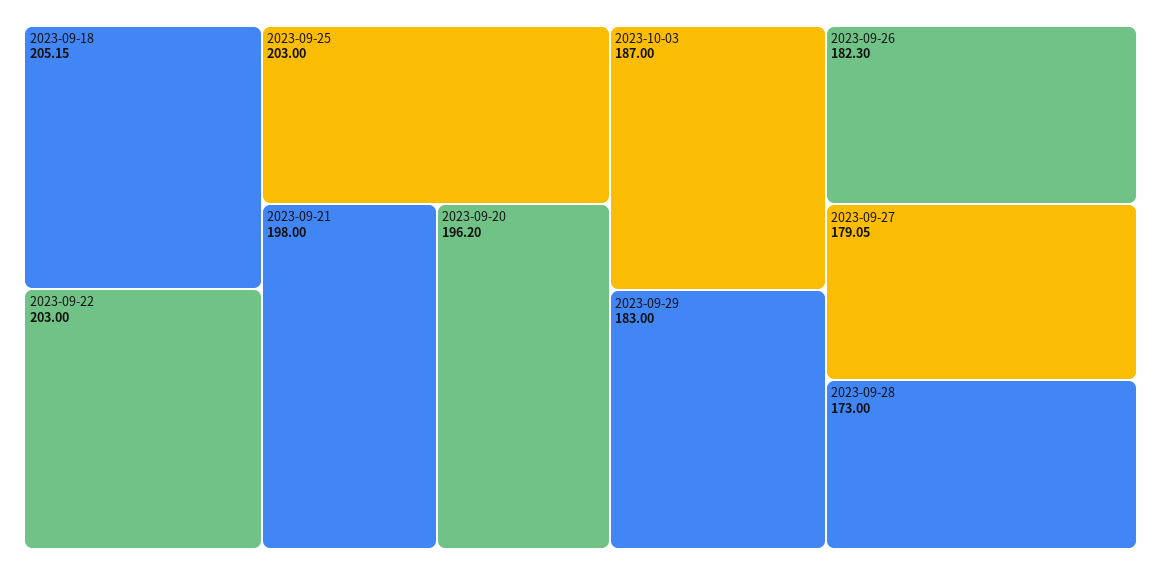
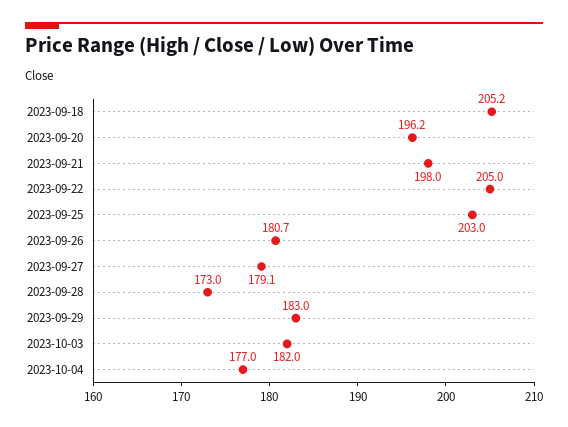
2023-09-22: 203 -> 205
2023-10-03: 187 -> 182
2023-09-26: 182.3 -> 180.7
2023-10-04: none -> 177

